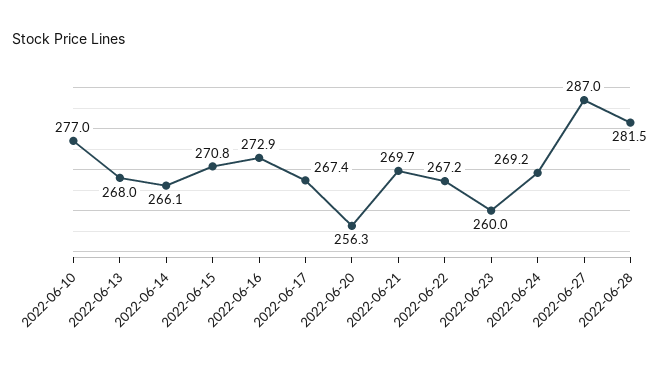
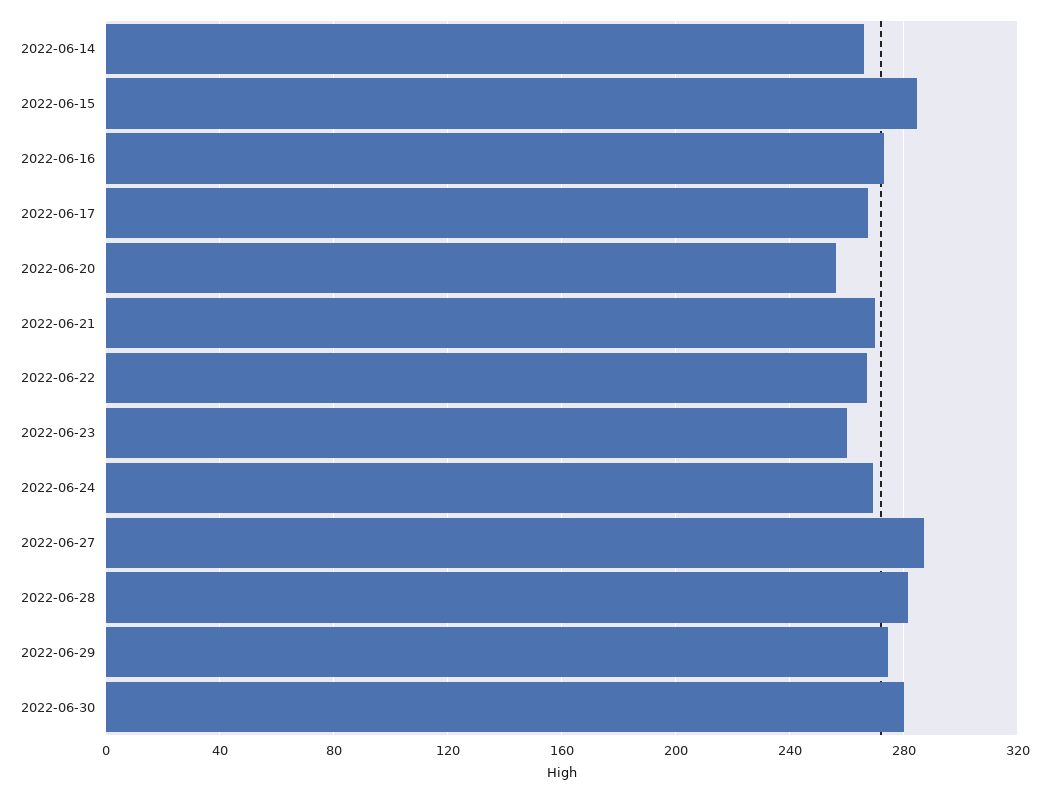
2022-06-10: 277 -> none
2022-06-13: 268 -> none
2022-06-15: 270.8 -> 285
2022-06-29: none -> 275
2022-06-30: none -> 280

